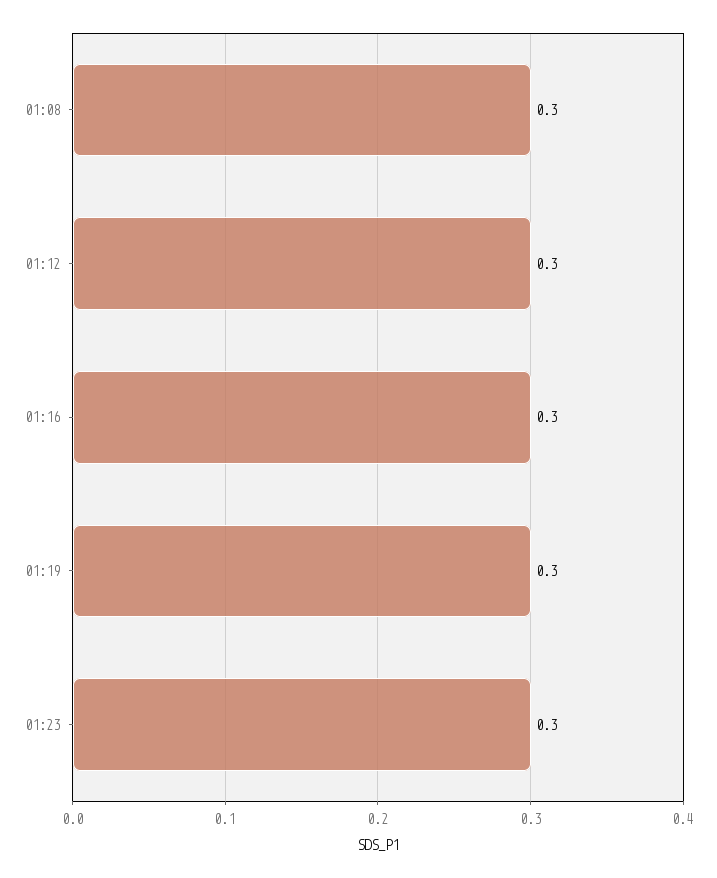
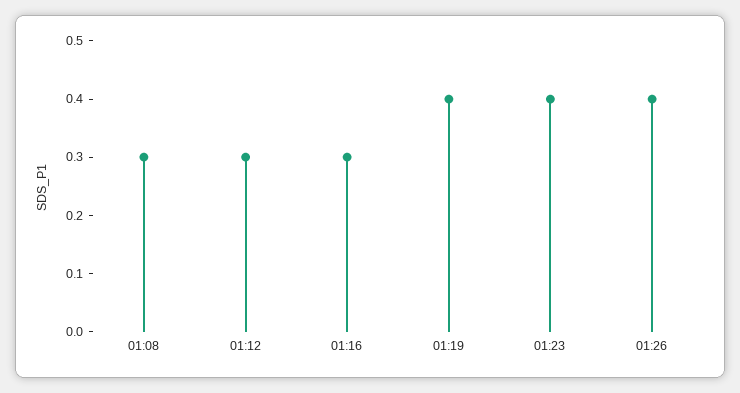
01:19: 0.3 -> 0.4
01:23: 0.3 -> 0.4
01:26: none -> 0.4

